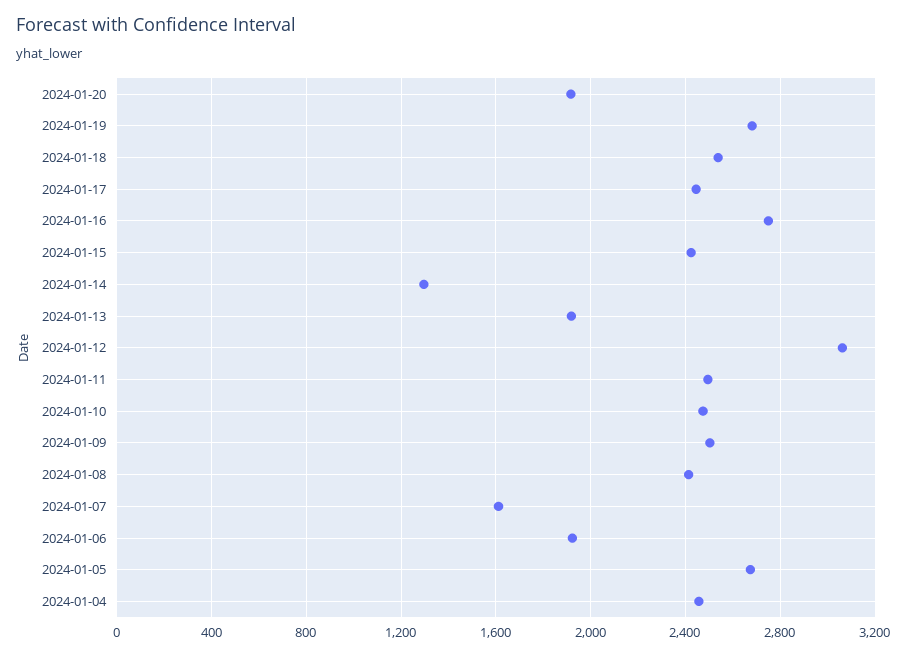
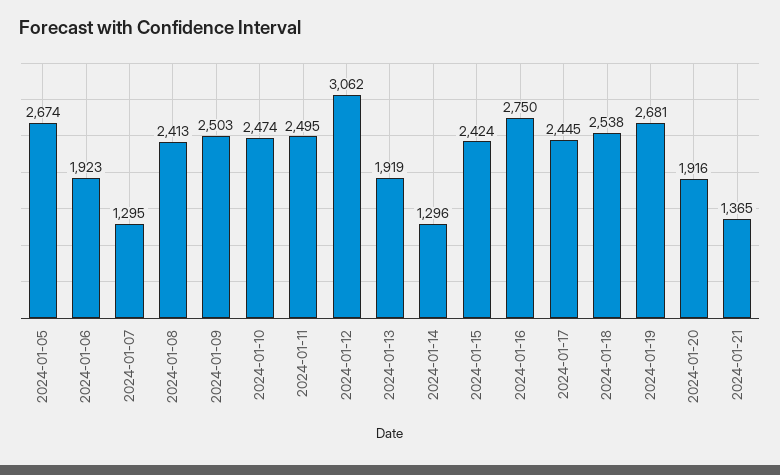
2024-01-07: 1600 -> 1295
2024-01-04: 2450 -> none
2024-01-21: none -> 1365

